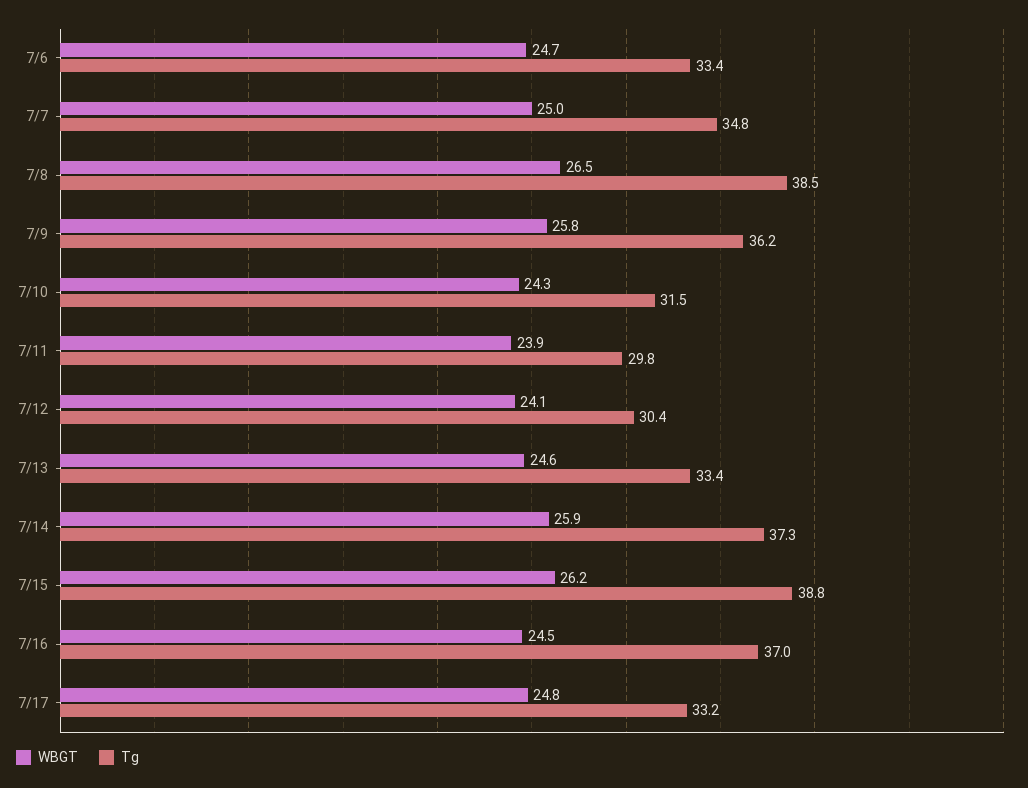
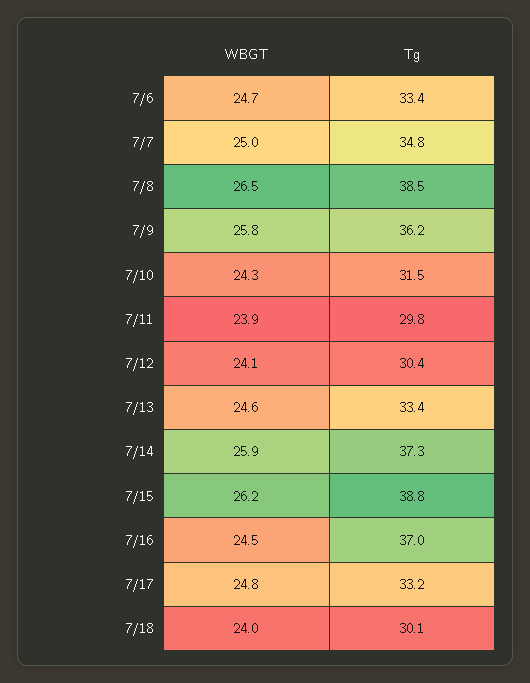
WBGT, 7/18: none -> 24
Tg, 7/18: none -> 30.1

